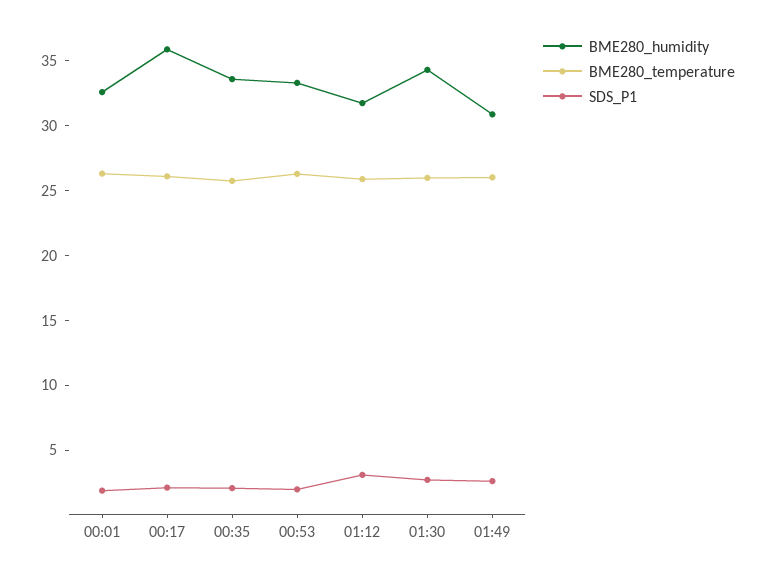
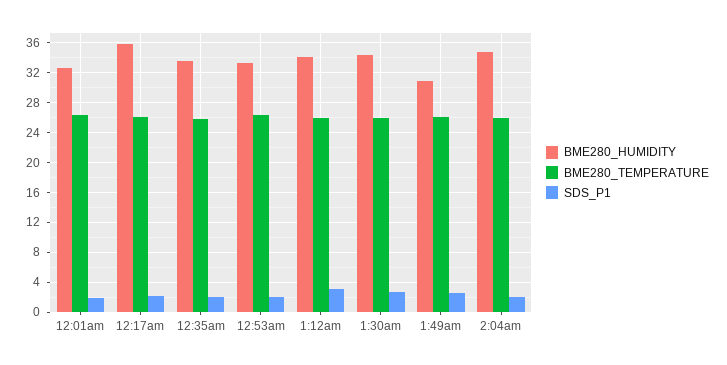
BME280_humidity, 01:12: 32 -> 34
BME280_humidity, 2:04am: none -> 35
BME280_temperature, 2:04am: none -> 26
SDS_P1, 2:04am: none -> 2

